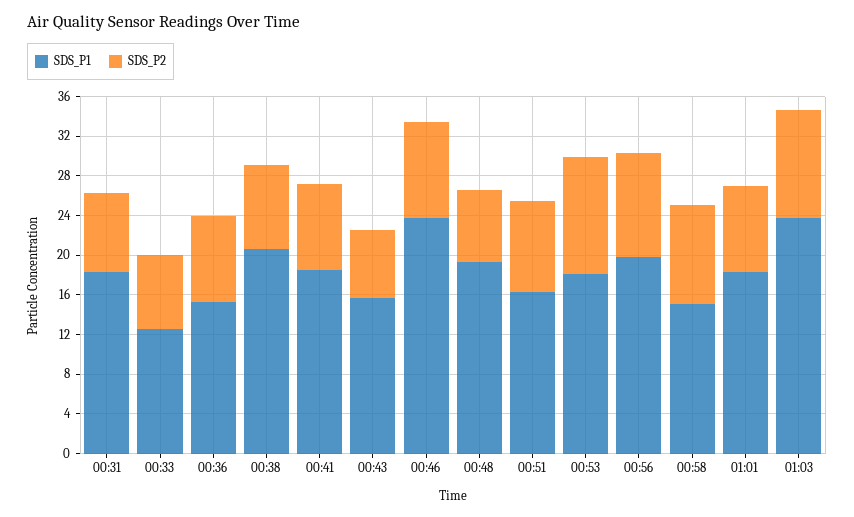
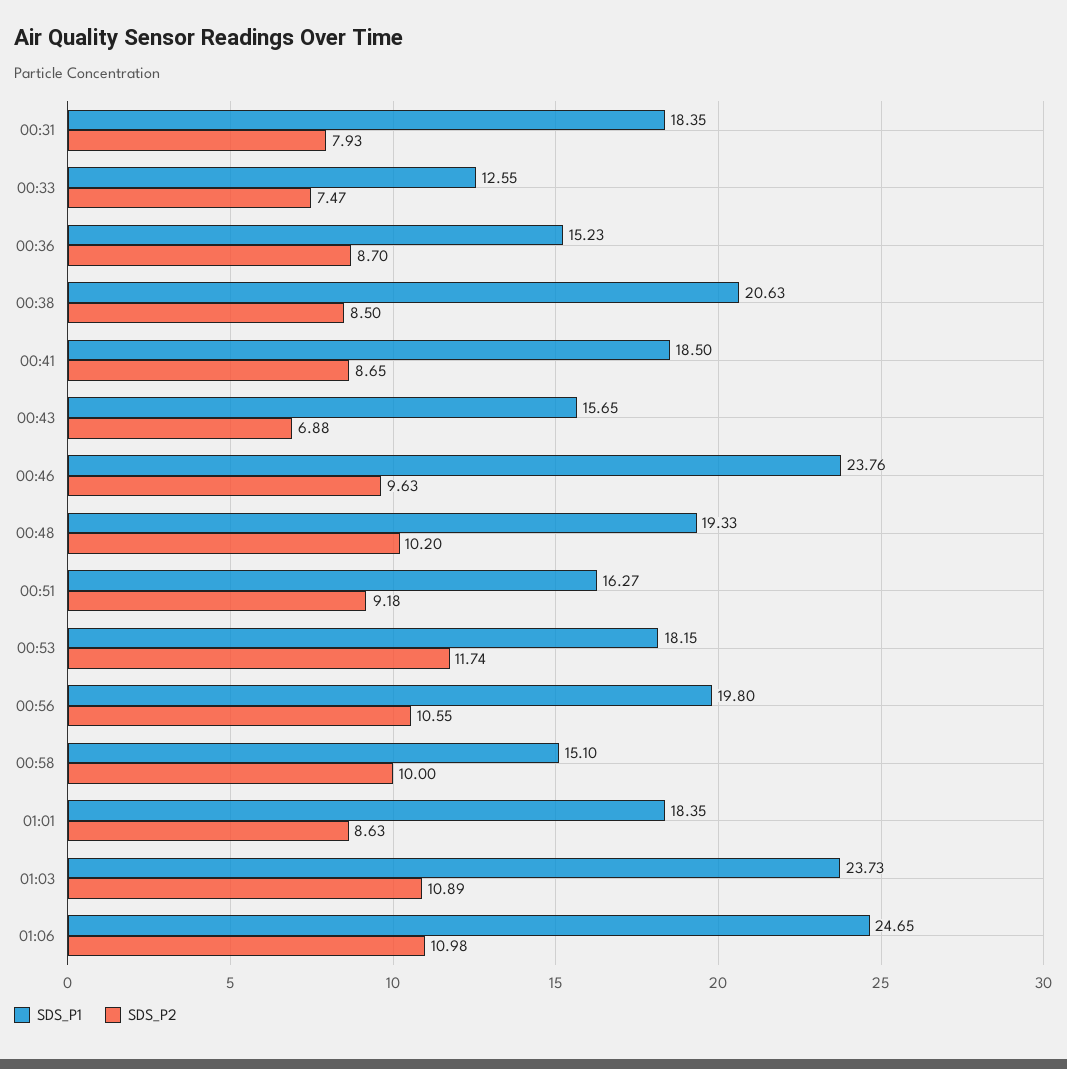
SDS_P2, 00:48: 7 -> 10.2
SDS_P1, 01:06: none -> 24.65
SDS_P2, 01:06: none -> 10.98

